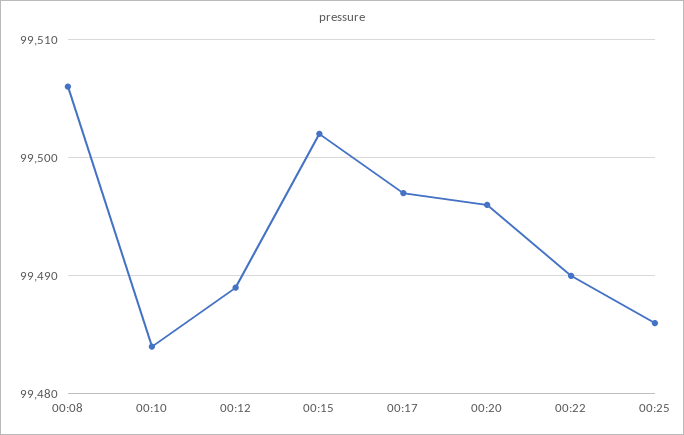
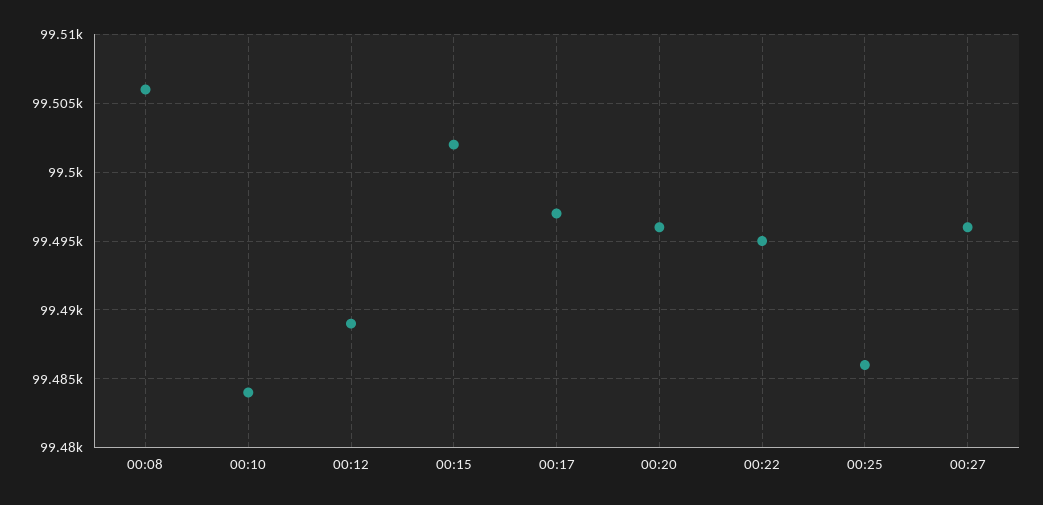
00:22: 99490 -> 99495
00:27: none -> 99496

